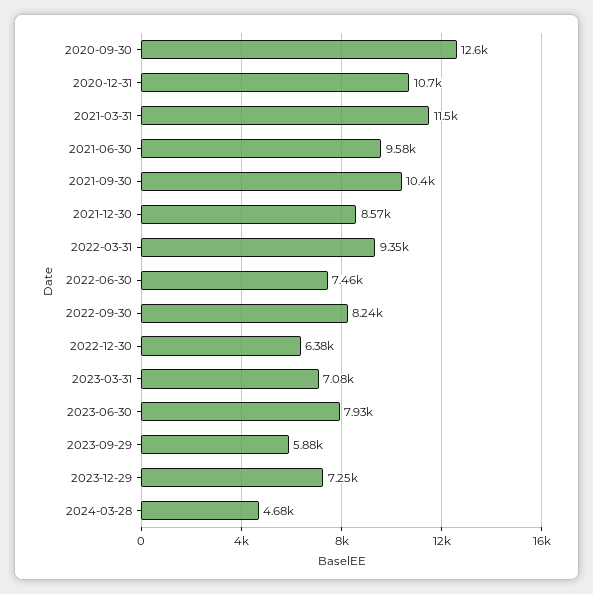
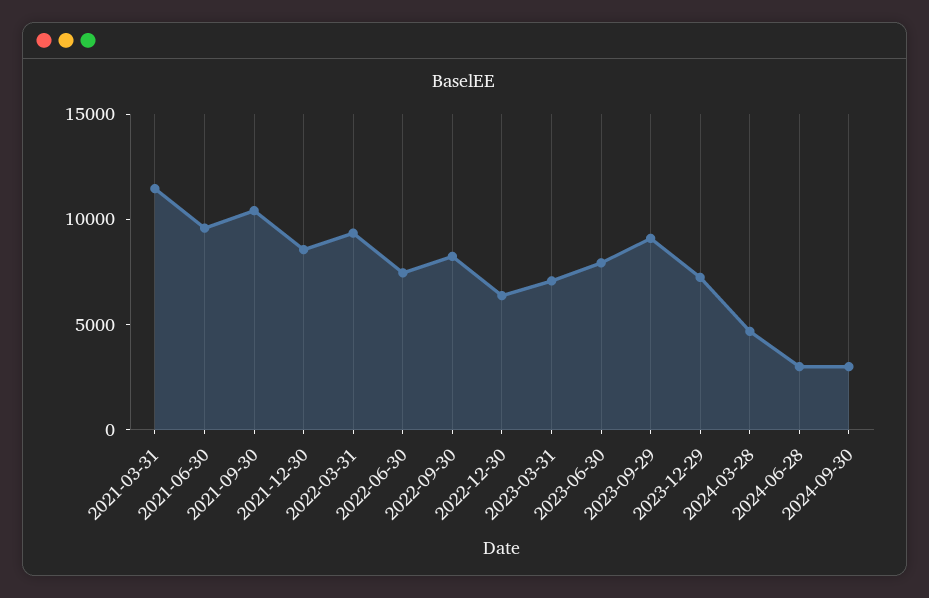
2020-09-30: 12600 -> none
2020-12-31: 10700 -> none
2023-09-29: 5880 -> 9000
2024-06-28: none -> 3000
2024-09-30: none -> 3000

